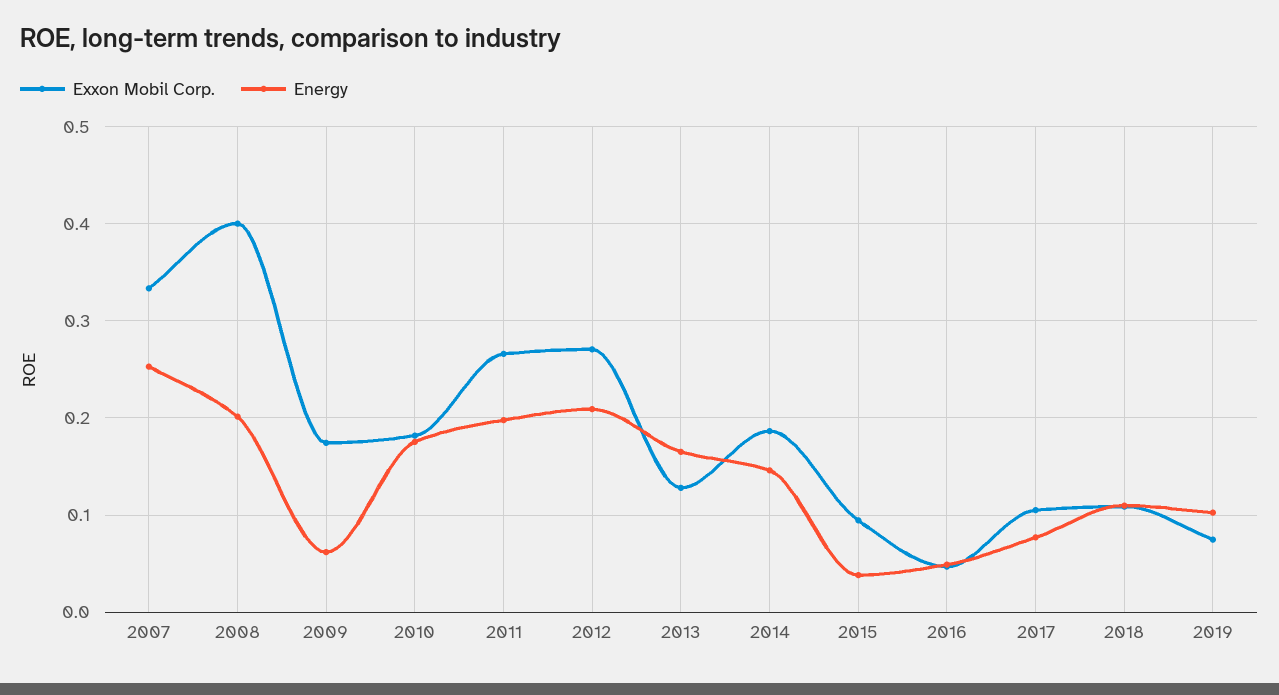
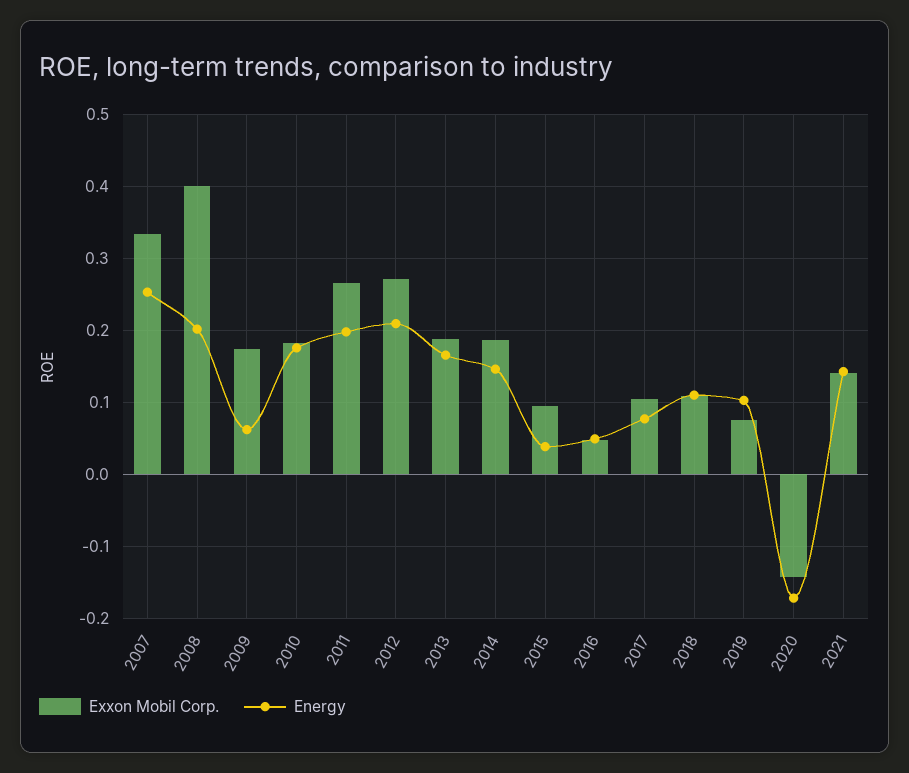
Exxon Mobil Corp., 2013: 0.13 -> 0.19
Exxon Mobil Corp., 2020: none -> -0.14
Energy, 2020: none -> -0.17
Exxon Mobil Corp., 2021: none -> 0.14
Energy, 2021: none -> 0.14

